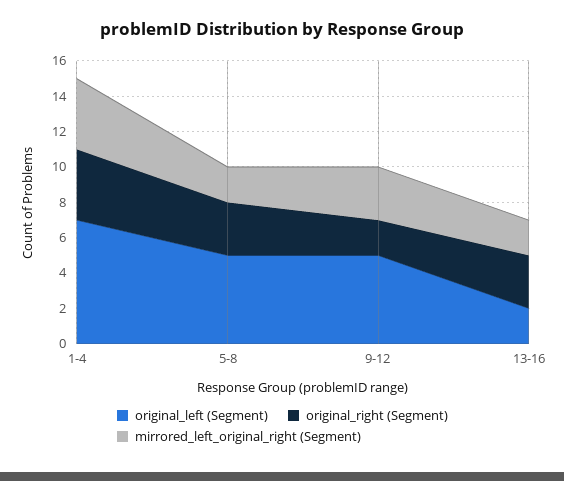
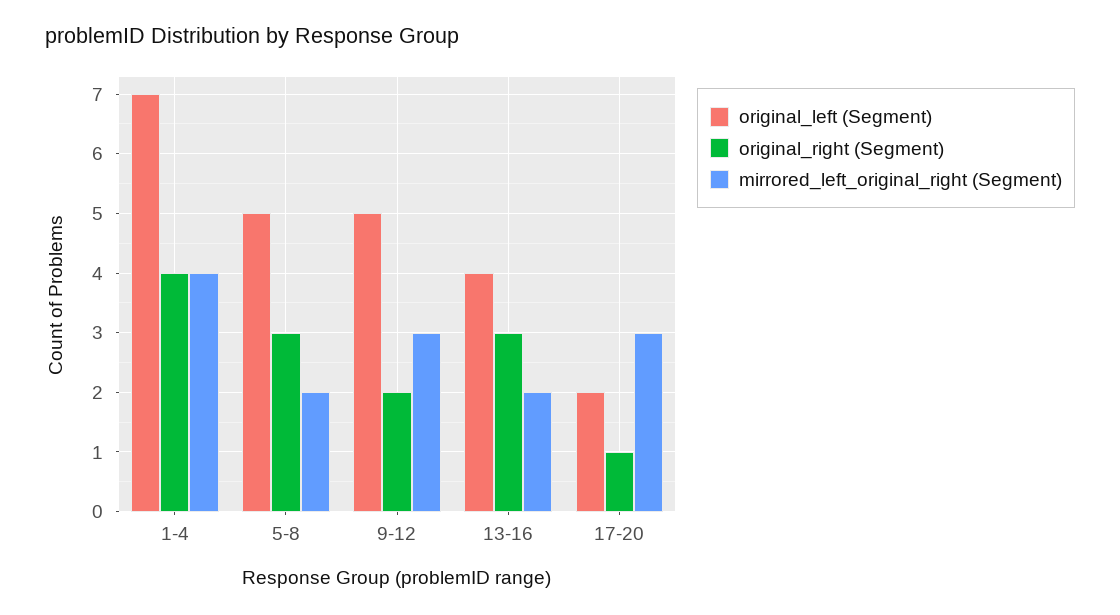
original_left (Segment), 13-16: 2 -> 4
original_left (Segment), 17-20: none -> 2
original_right (Segment), 17-20: none -> 1
mirrored_left_original_right (Segment), 17-20: none -> 3

